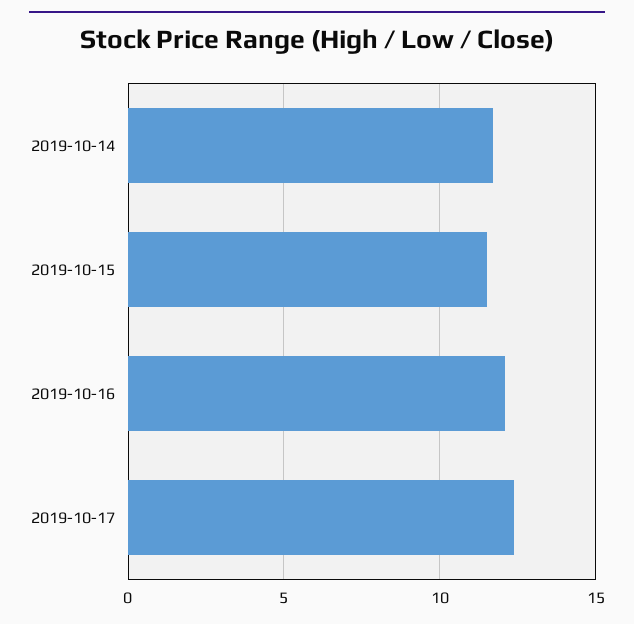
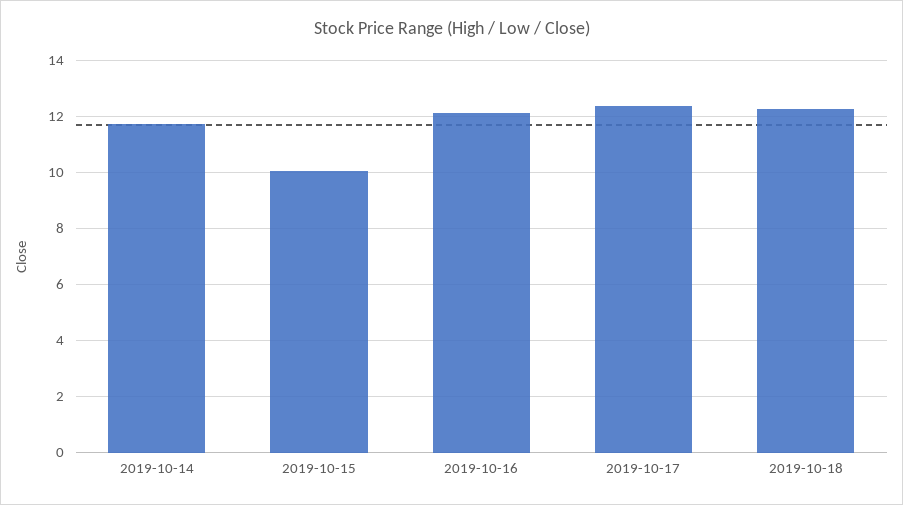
2019-10-15: 11.5 -> 10
2019-10-18: none -> 12.25

